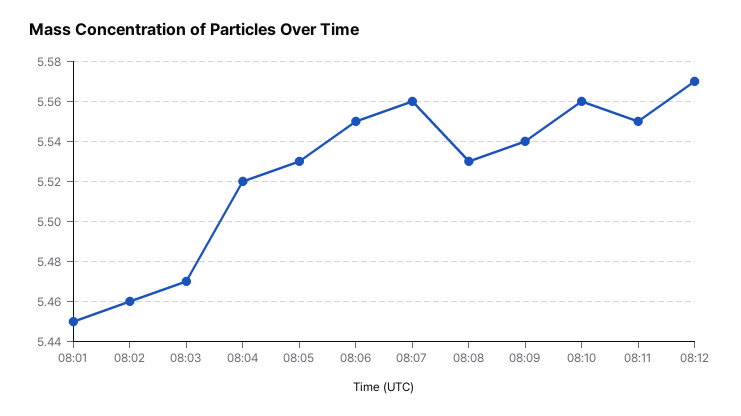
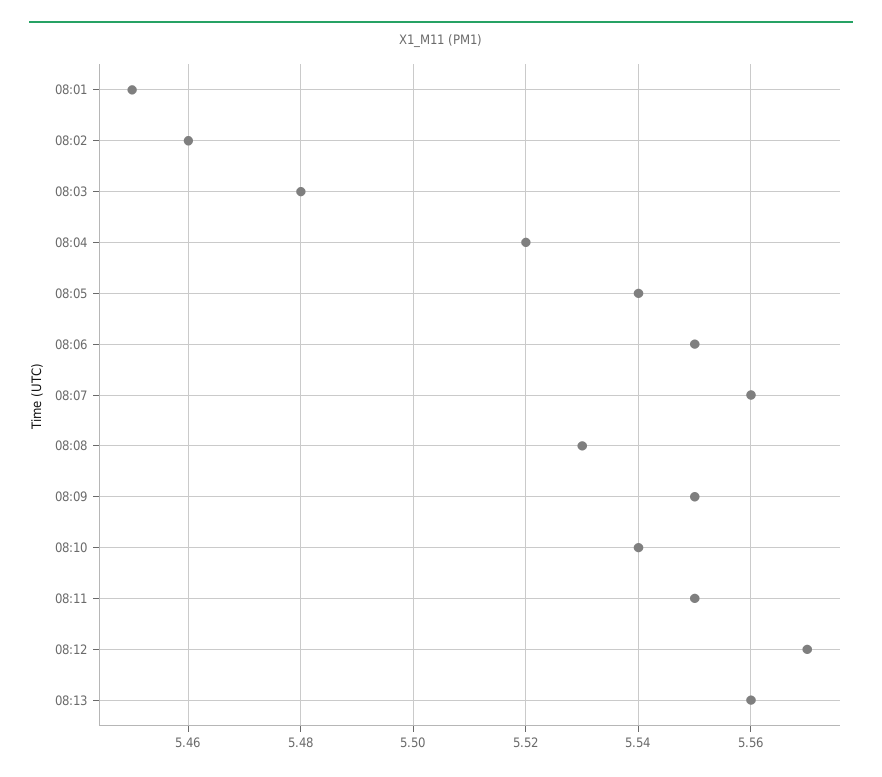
08:03: 5.47 -> 5.48
08:05: 5.53 -> 5.54
08:09: 5.54 -> 5.55
08:10: 5.56 -> 5.54
08:13: none -> 5.56

